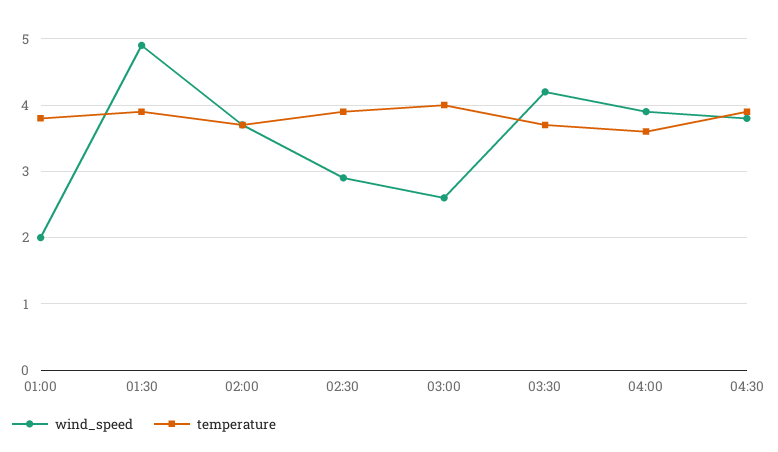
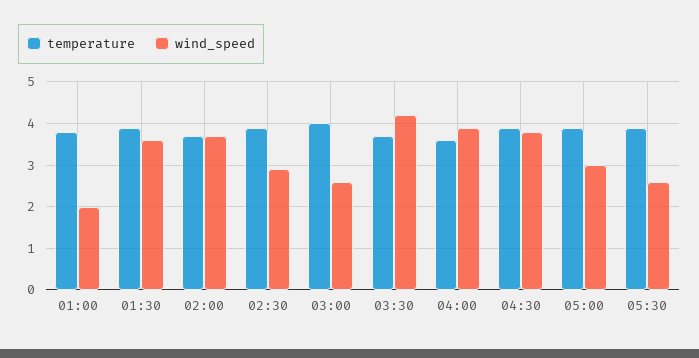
wind_speed, 01:30: 4.9 -> 3.5
temperature, 05:00: none -> 4
wind_speed, 05:00: none -> 3
temperature, 05:30: none -> 4
wind_speed, 05:30: none -> 2.5

